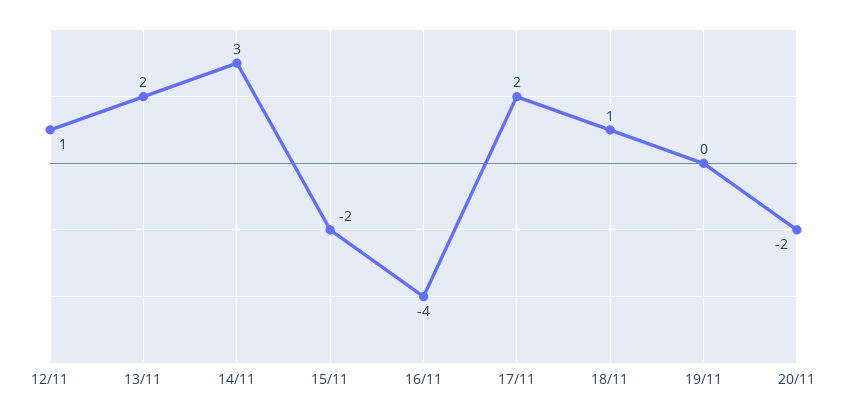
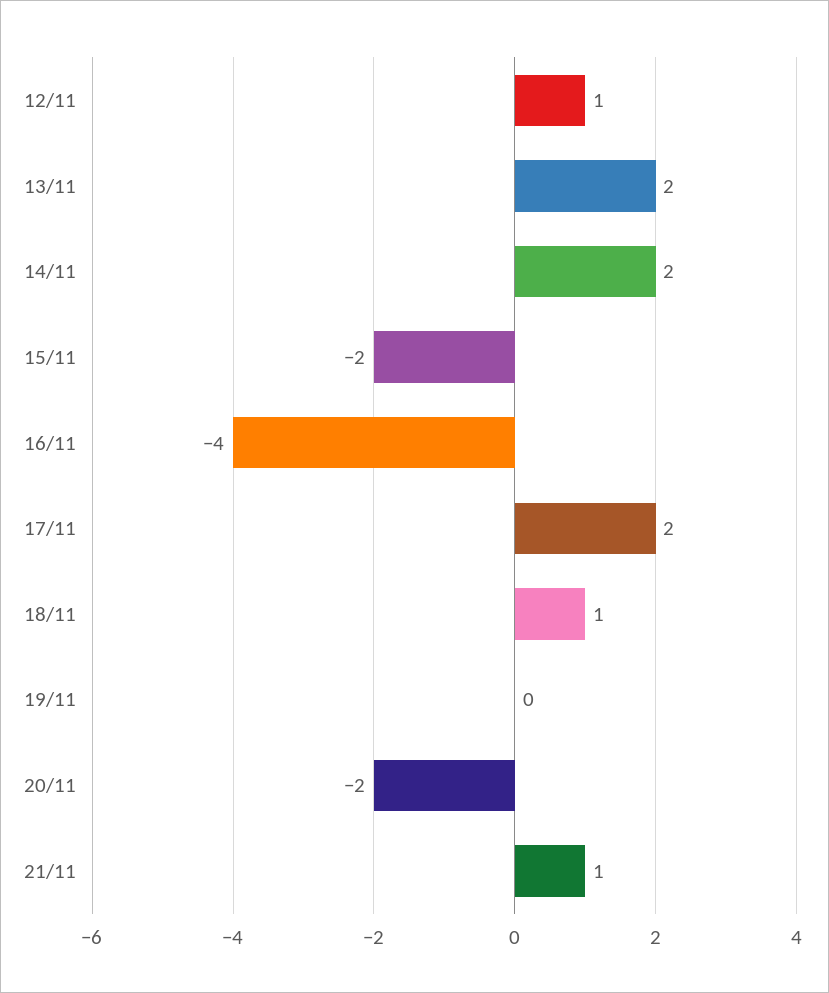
14/11: 3 -> 2
21/11: none -> 1

